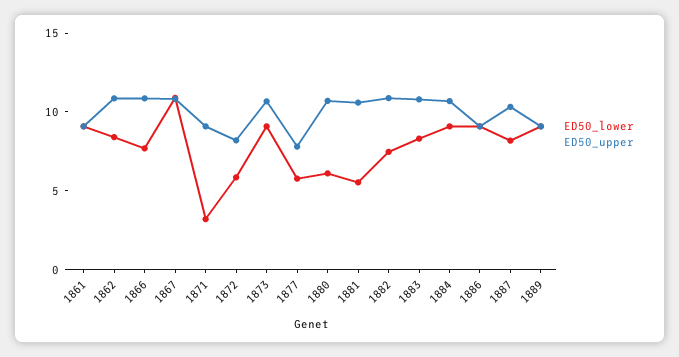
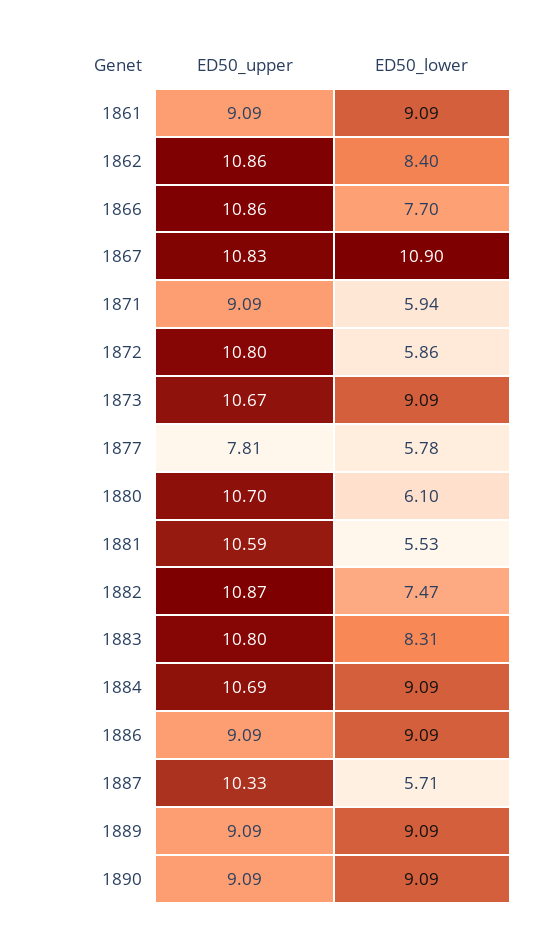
ED50_lower, 1871: 3 -> 5.94
ED50_upper, 1872: 8 -> 10.8
ED50_lower, 1887: 8 -> 5.71
ED50_upper, 1890: none -> 9.09
ED50_lower, 1890: none -> 9.09

